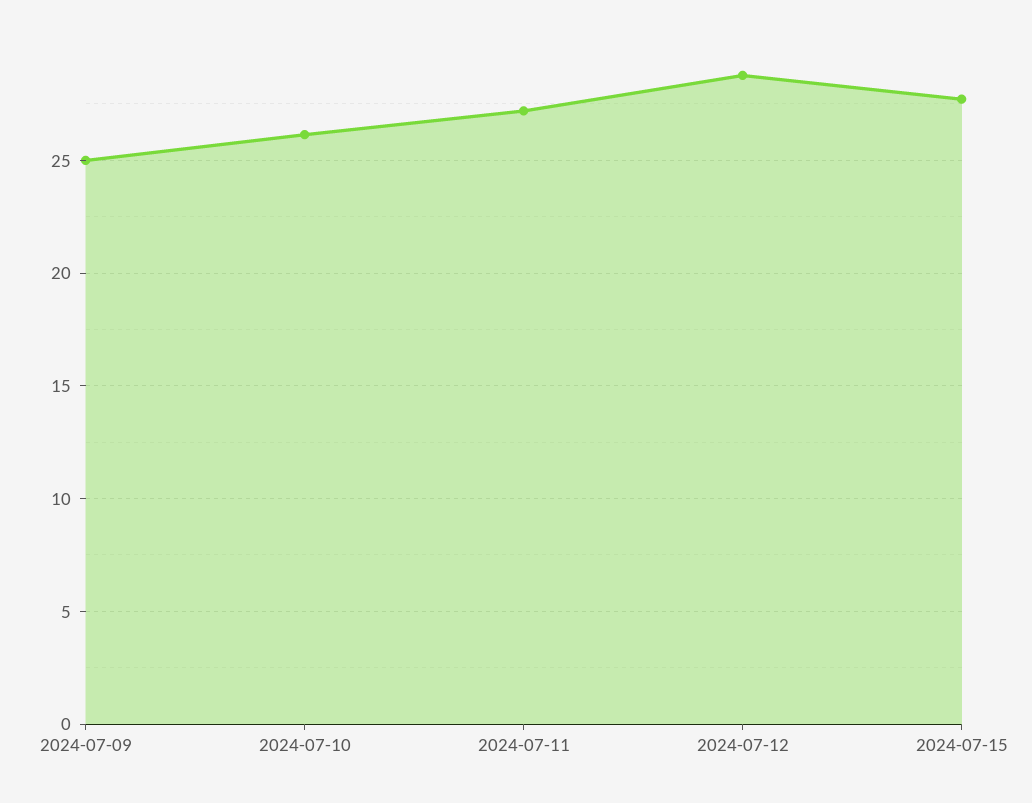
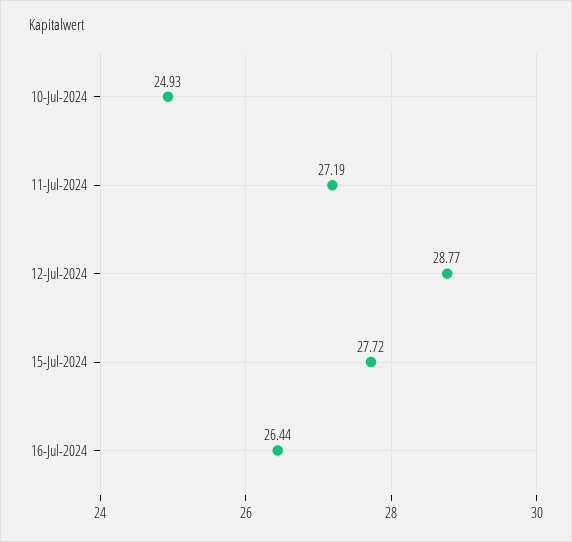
2024-07-09: 25 -> none
2024-07-10: 26 -> 24.93
16-Jul-2024: none -> 26.44

